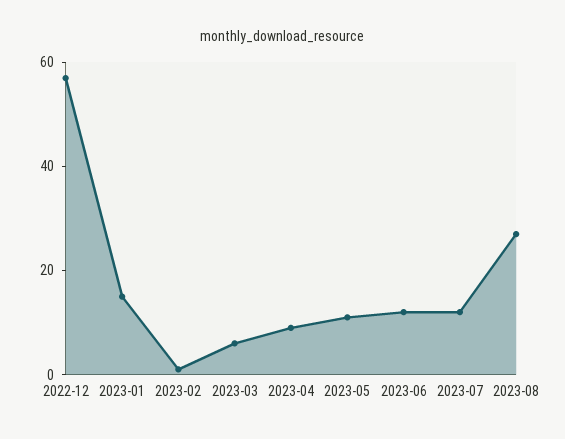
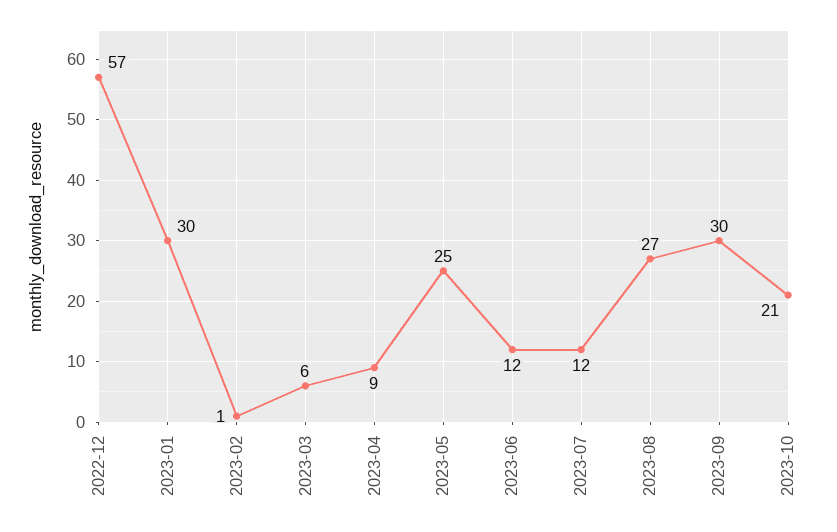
2023-01: 15 -> 30
2023-05: 10 -> 25
2023-09: none -> 30
2023-10: none -> 21

